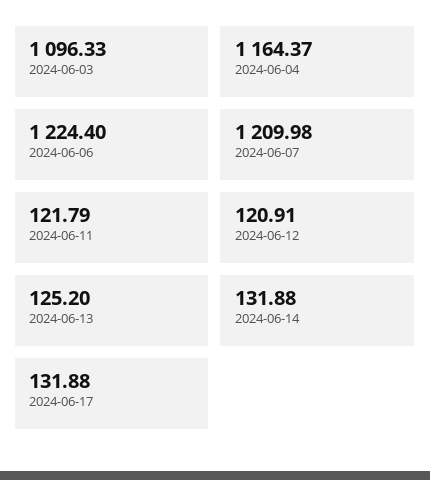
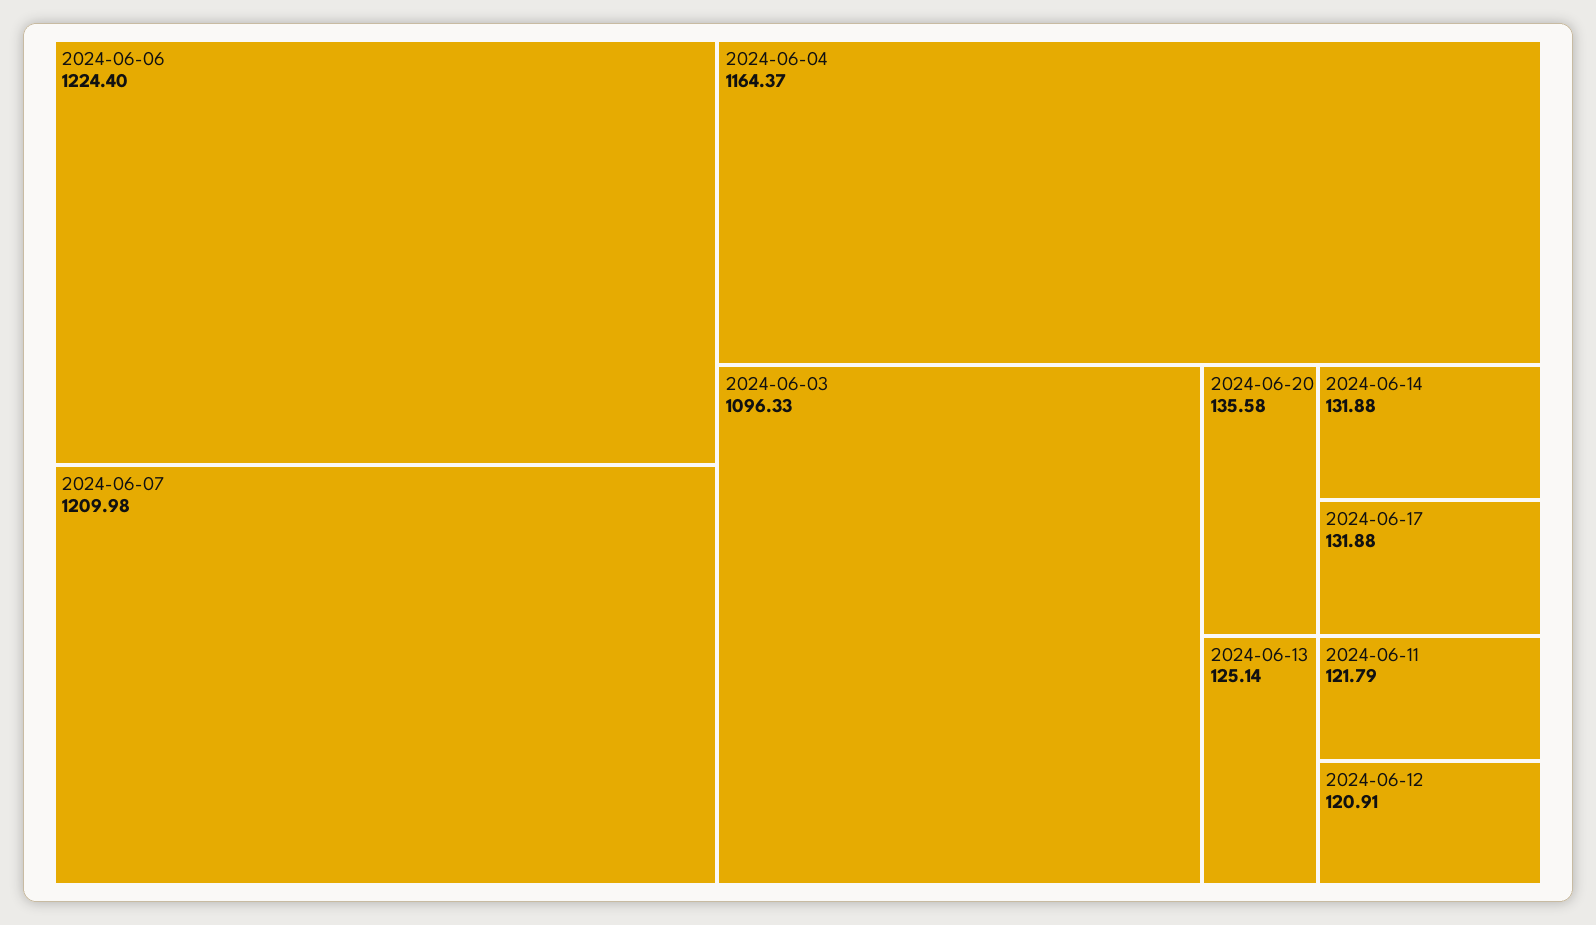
2024-06-13: 125.2 -> 125.14
2024-06-20: none -> 135.58

